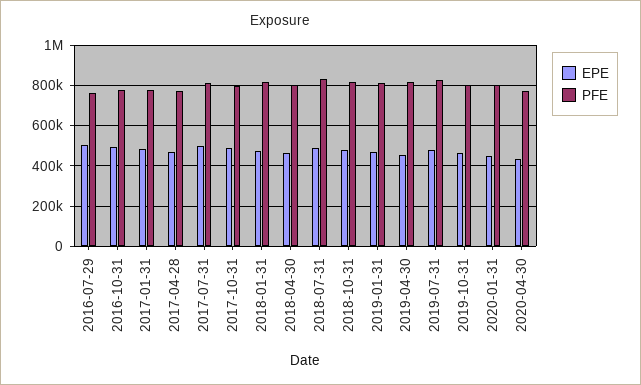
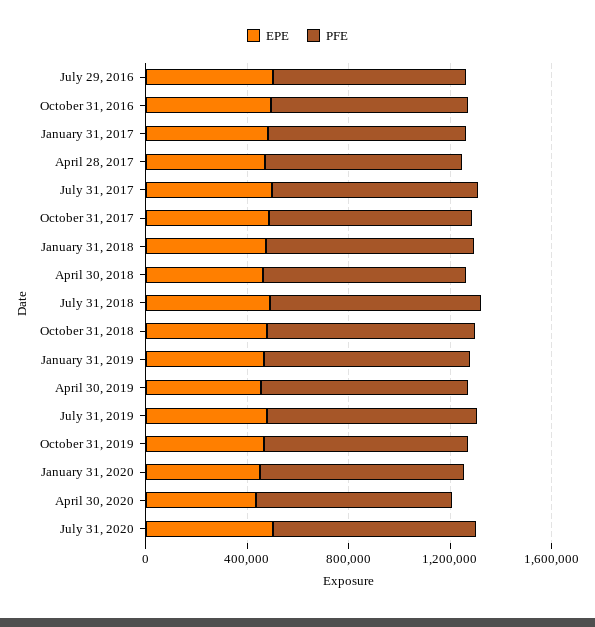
EPE, July 31, 2020: none -> 500000
PFE, July 31, 2020: none -> 800000

